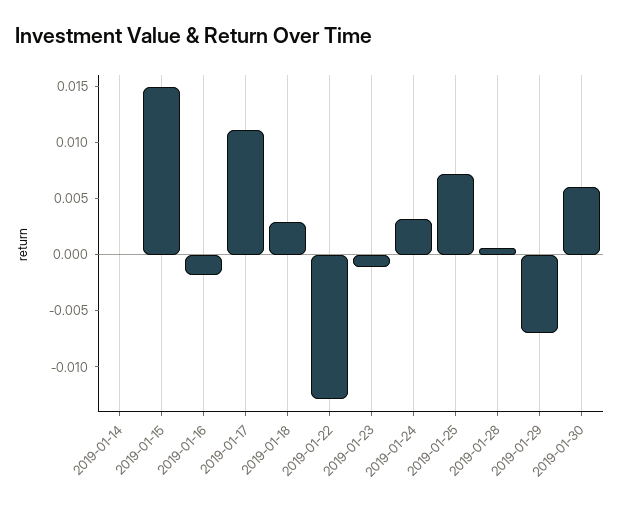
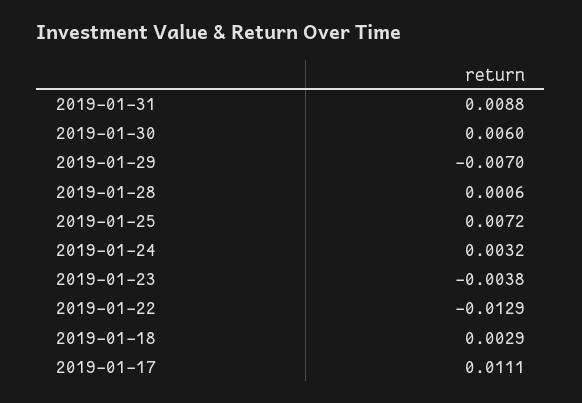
2019-01-14: 0 -> none
2019-01-15: 0.015 -> none
2019-01-16: -0.002 -> none
2019-01-23: -0.001 -> -0.0038
2019-01-31: none -> 0.0088

